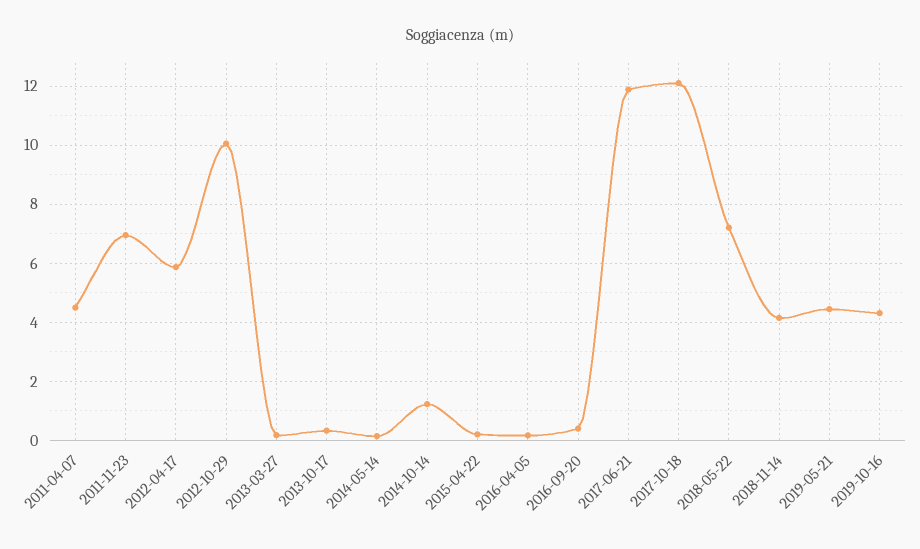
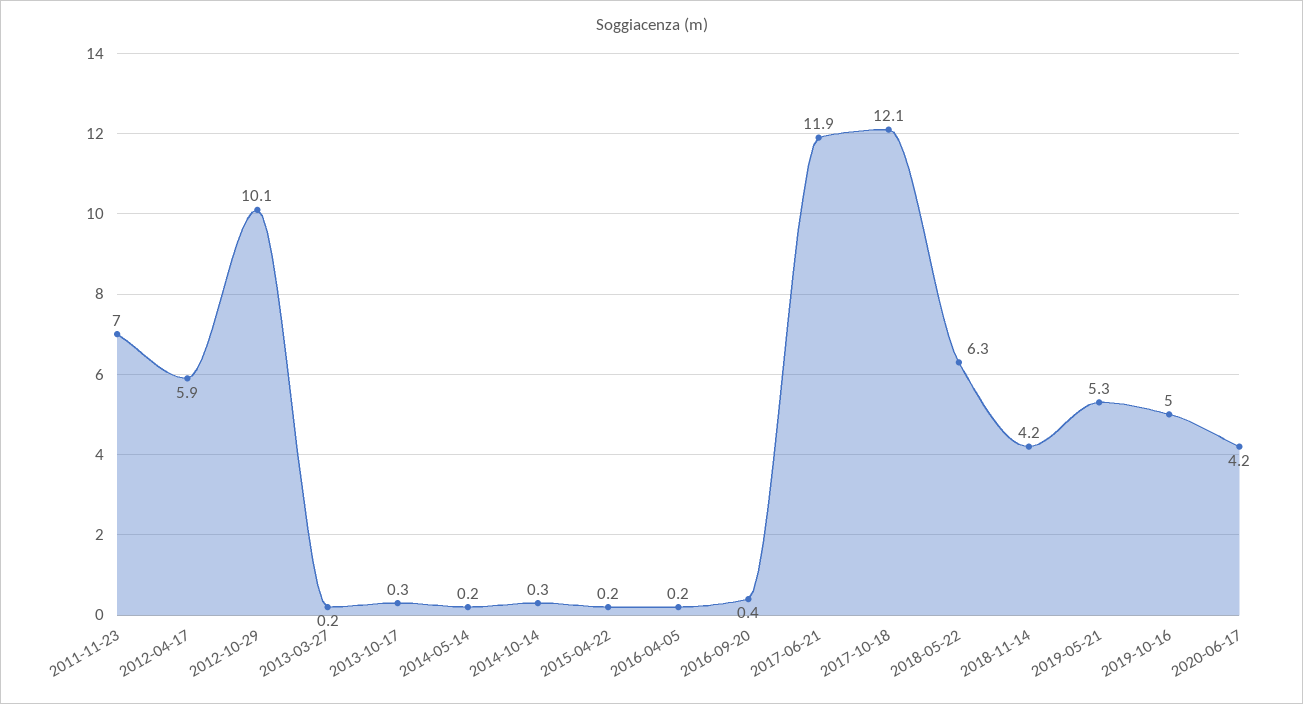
2011-04-07: 4.5 -> none
2014-10-14: 1.25 -> 0.3
2018-05-22: 7.25 -> 6.3
2019-05-21: 4.5 -> 5.3
2019-10-16: 4.25 -> 5
2020-06-17: none -> 4.2

